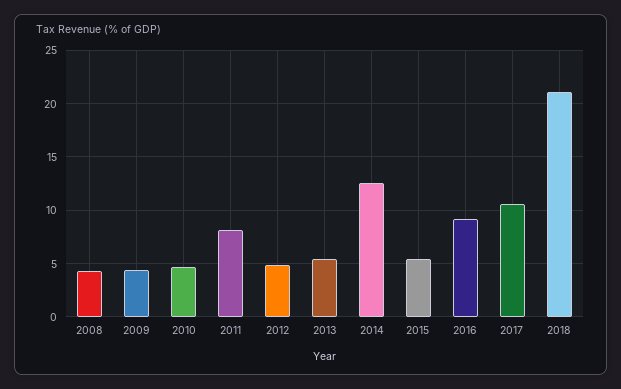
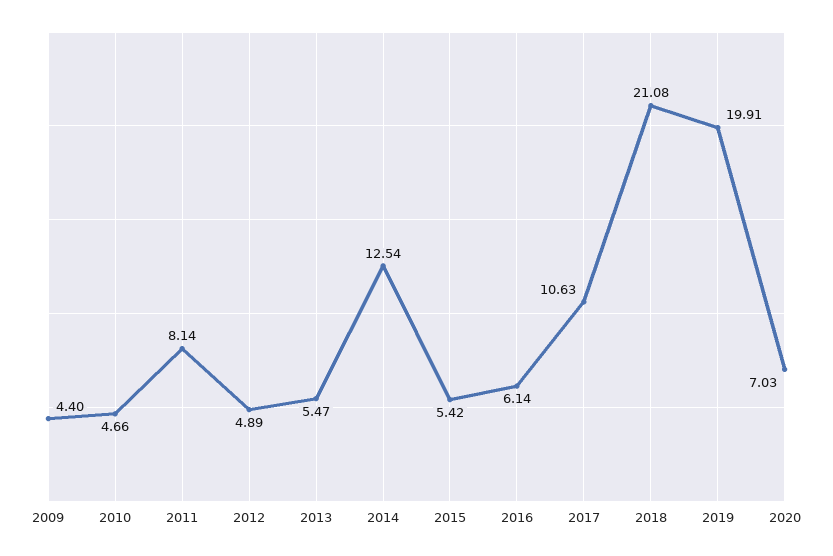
2008: 4 -> none
2016: 9 -> 6.14
2019: none -> 19.91
2020: none -> 7.03

